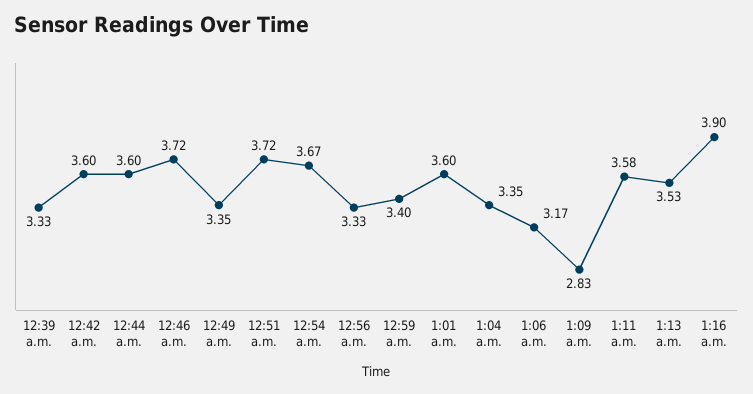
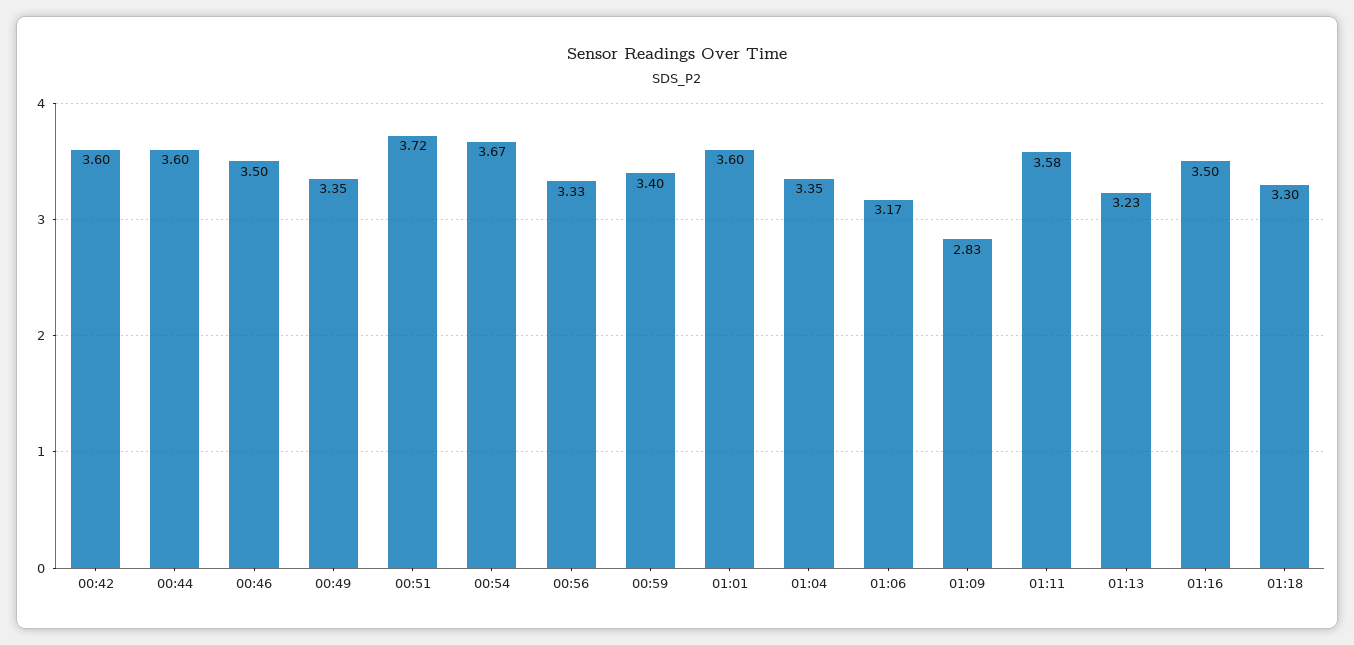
12:39 a.m.: 3.33 -> none
12:46 a.m.: 3.72 -> 3.5
1:13 a.m.: 3.53 -> 3.23
1:16 a.m.: 3.9 -> 3.5
01:18: none -> 3.3

